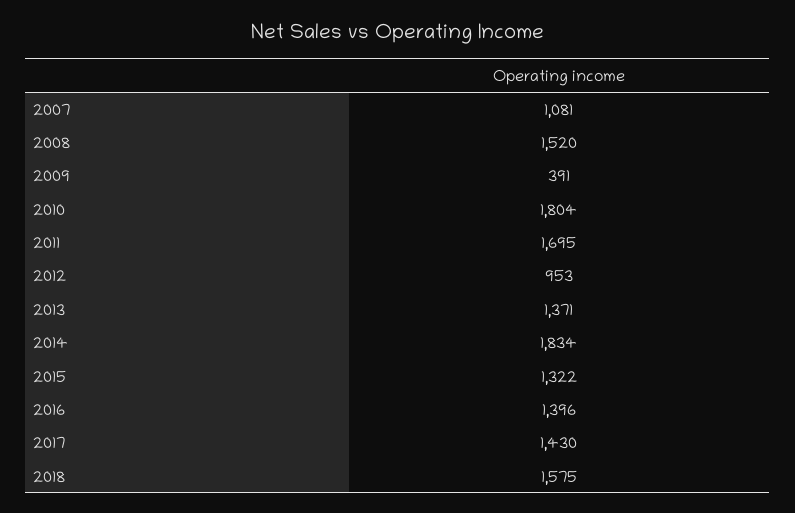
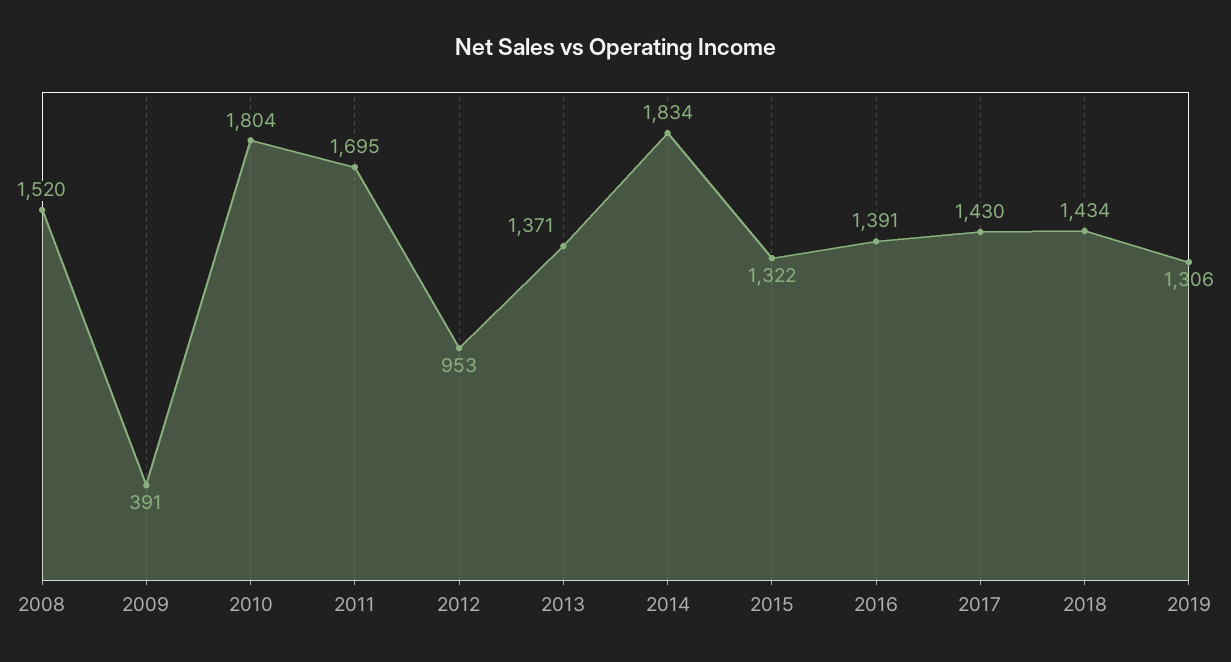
2007: 1081 -> none
2016: 1396 -> 1391
2018: 1575 -> 1434
2019: none -> 1306

